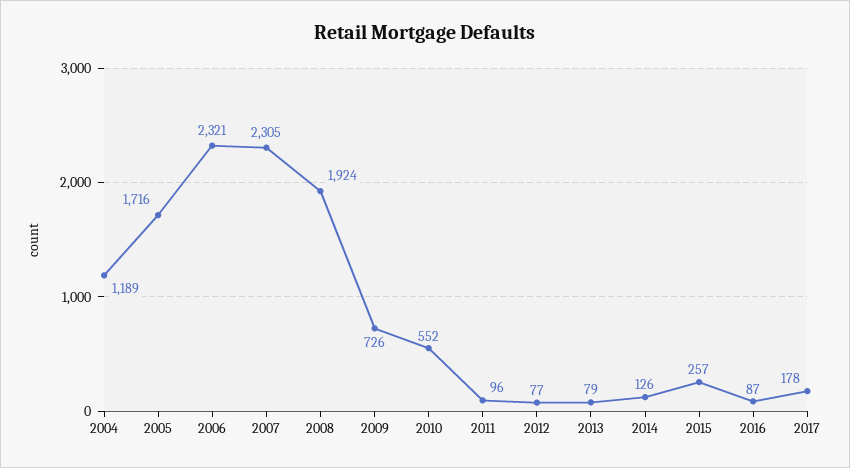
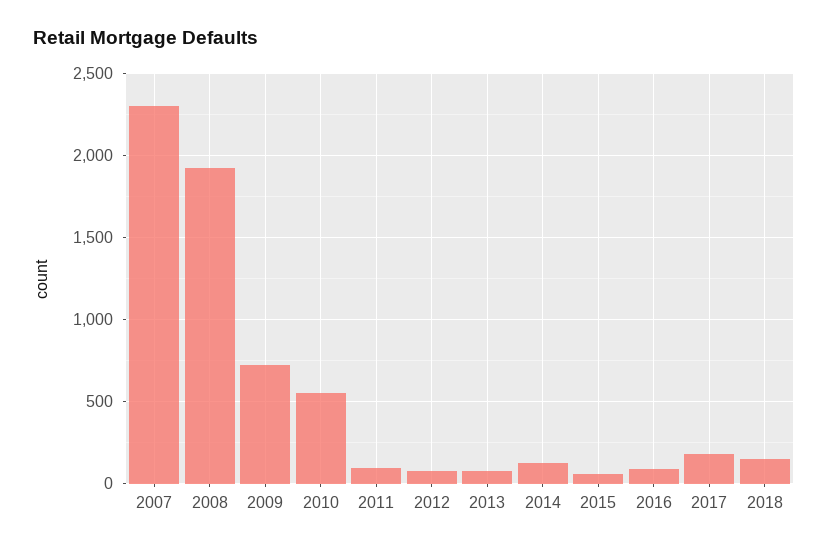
2004: 1189 -> none
2005: 1716 -> none
2006: 2321 -> none
2015: 257 -> 50
2018: none -> 150

